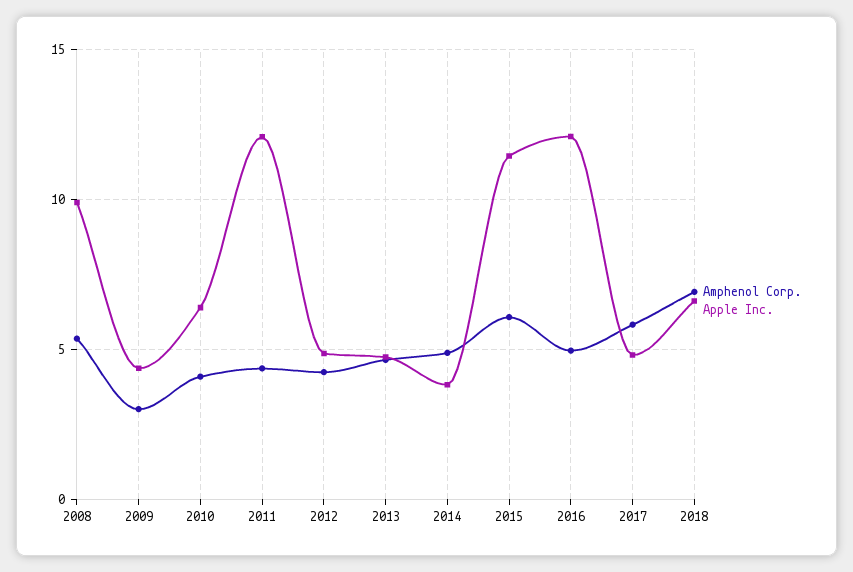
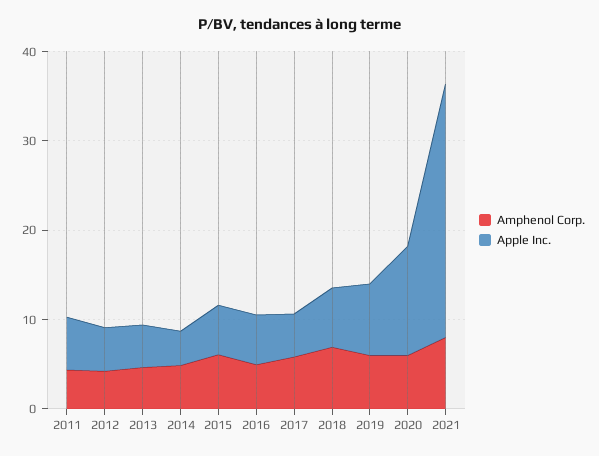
Amphenol Corp., 2008: 5.5 -> none
Apple Inc., 2008: 10 -> none
Amphenol Corp., 2009: 3 -> none
Apple Inc., 2009: 4.5 -> none
Amphenol Corp., 2010: 4 -> none
Apple Inc., 2010: 6.5 -> none
Apple Inc., 2011: 12 -> 6
Apple Inc., 2015: 11.5 -> 6
Apple Inc., 2016: 12 -> 6
Amphenol Corp., 2019: none -> 6
Apple Inc., 2019: none -> 8
Amphenol Corp., 2020: none -> 6
Apple Inc., 2020: none -> 12
Amphenol Corp., 2021: none -> 8
Apple Inc., 2021: none -> 28

